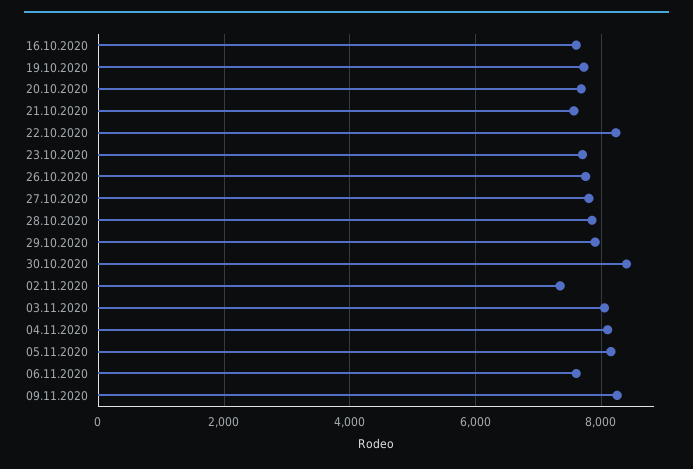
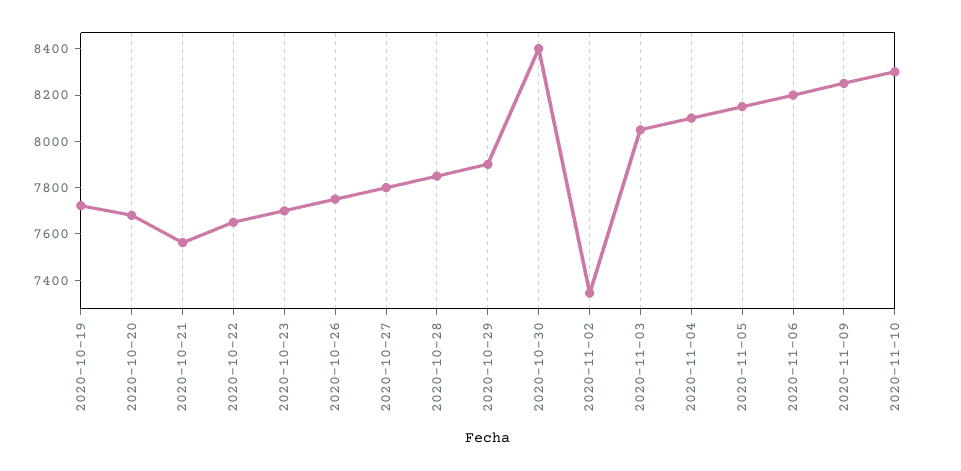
16.10.2020: 7600 -> none
22.10.2020: 8200 -> 7650
06.11.2020: 7600 -> 8200
2020-11-10: none -> 8300

